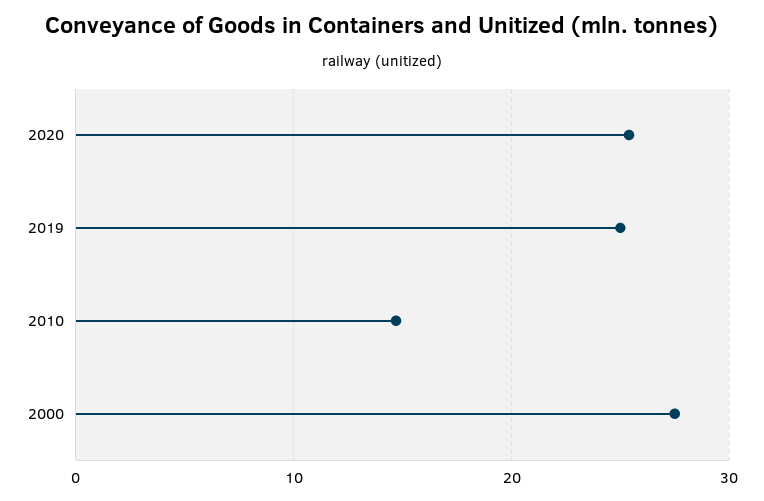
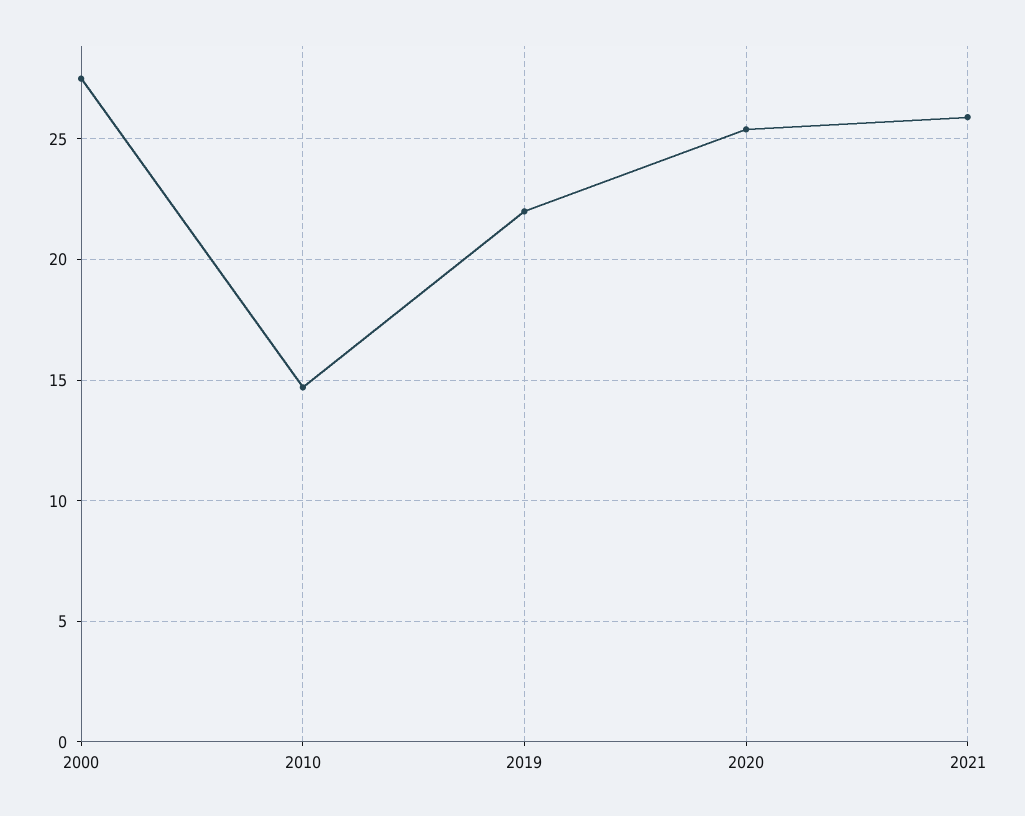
2019: 25 -> 22
2021: none -> 26

